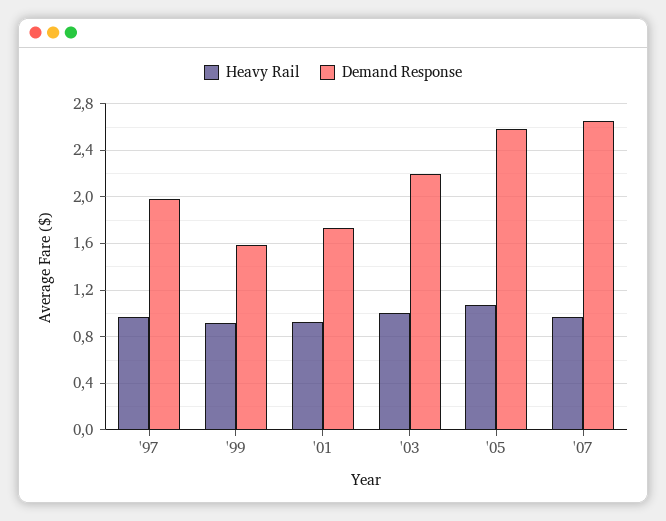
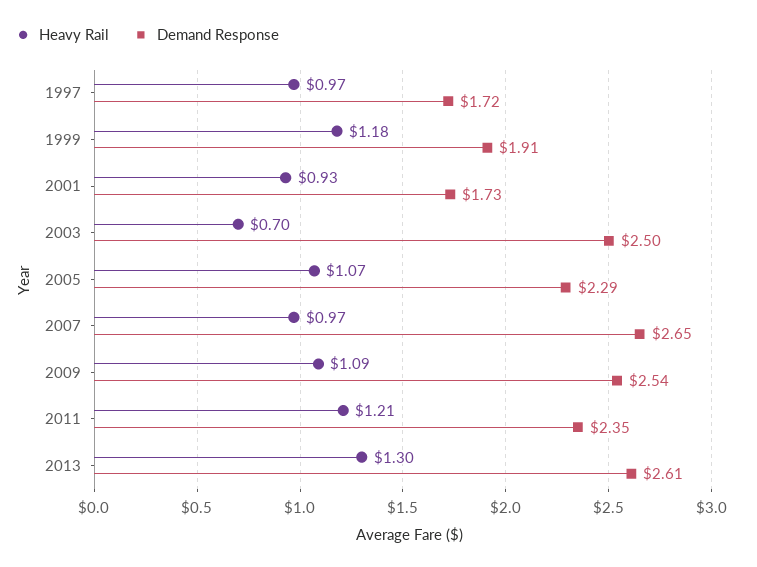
Demand Response, '97: 2 -> 1.72
Heavy Rail, '99: 0.9 -> 1.18
Demand Response, '99: 1.6 -> 1.91
Heavy Rail, '03: 1 -> 0.7
Demand Response, '03: 2.2 -> 2.5
Demand Response, '05: 2.6 -> 2.29
Heavy Rail, 2009: none -> 1.09
Demand Response, 2009: none -> 2.54
Heavy Rail, 2011: none -> 1.21
Demand Response, 2011: none -> 2.35
Heavy Rail, 2013: none -> 1.3
Demand Response, 2013: none -> 2.61

